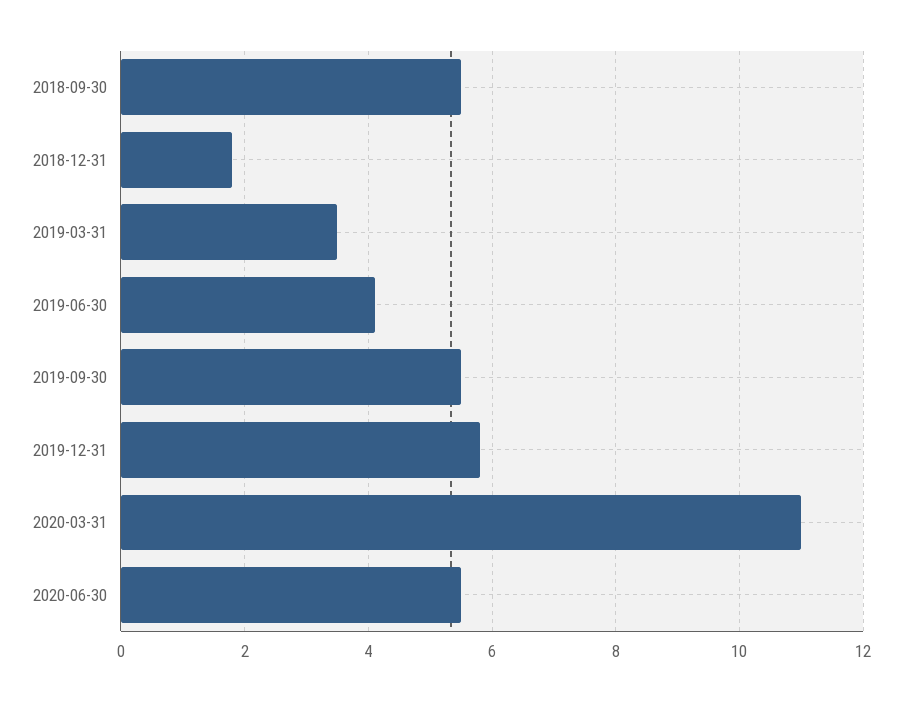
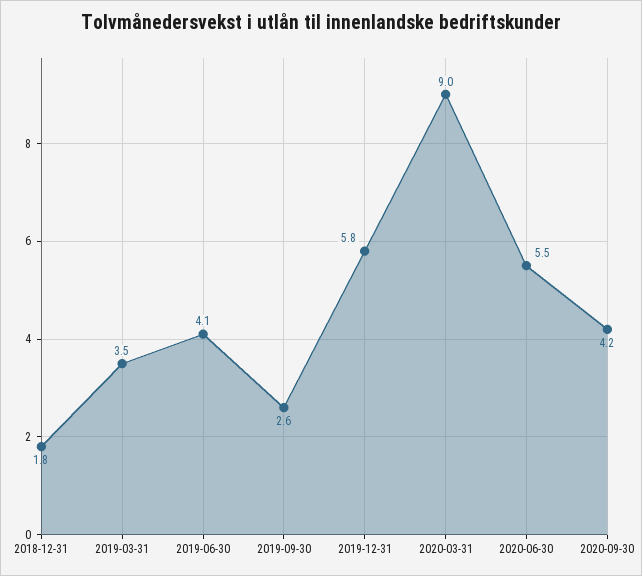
2018-09-30: 5.5 -> none
2019-09-30: 5.5 -> 2.6
2020-03-31: 11 -> 9
2020-09-30: none -> 4.2

